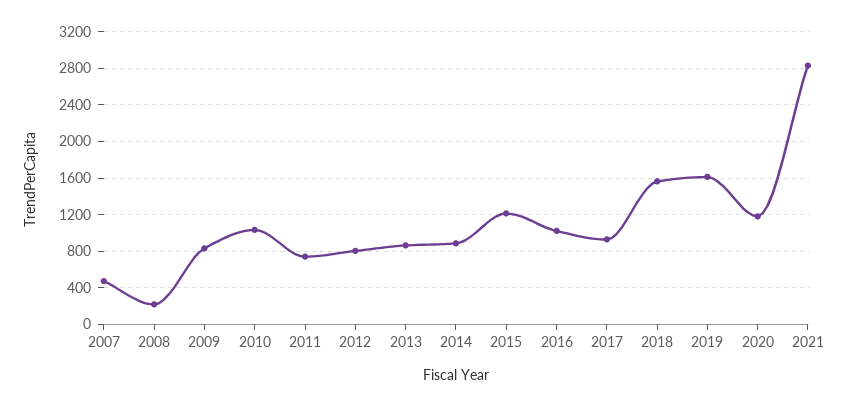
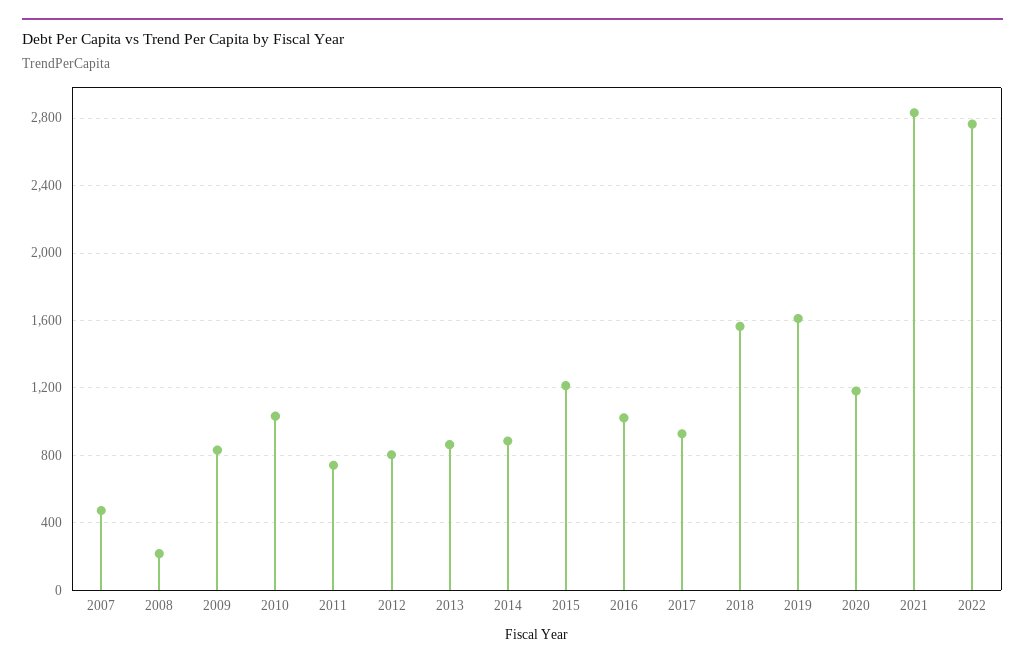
2022: none -> 2750

